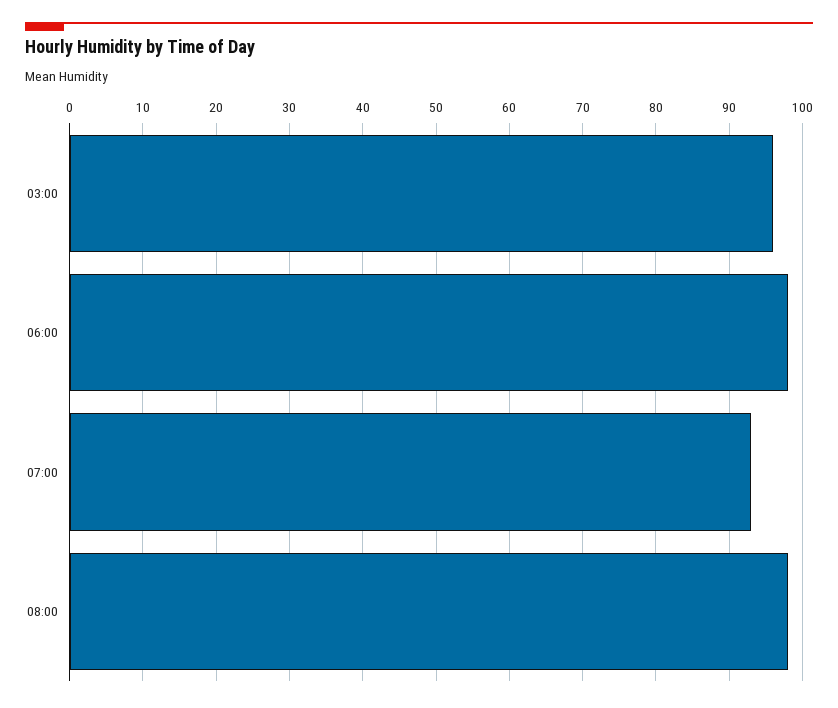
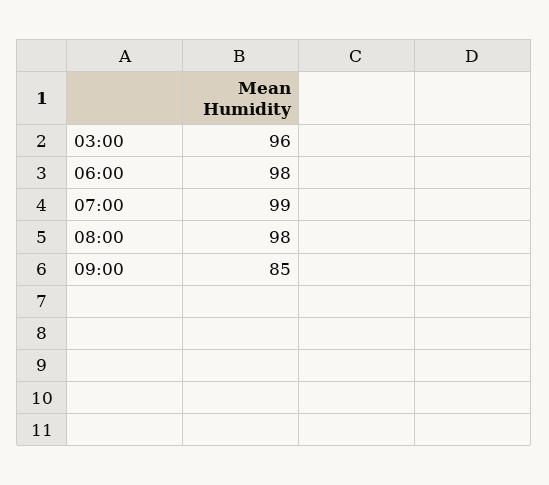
07:00: 93 -> 99
09:00: none -> 85

